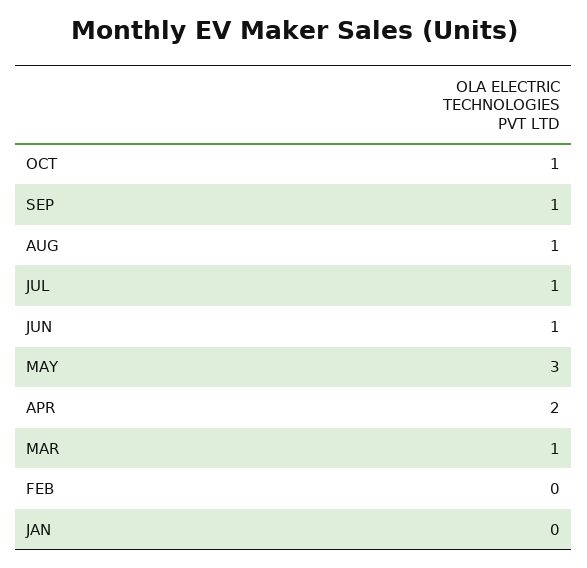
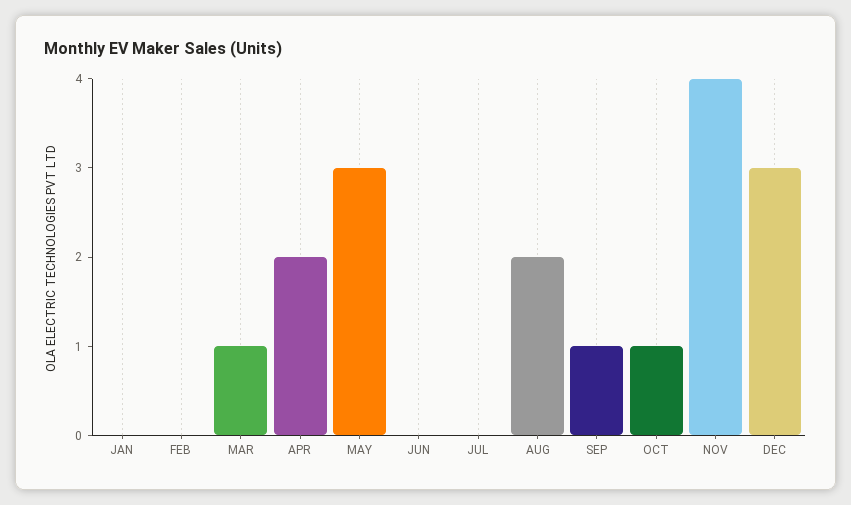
AUG: 1 -> 2
JUL: 1 -> 0
JUN: 1 -> 0
NOV: none -> 4
DEC: none -> 3

